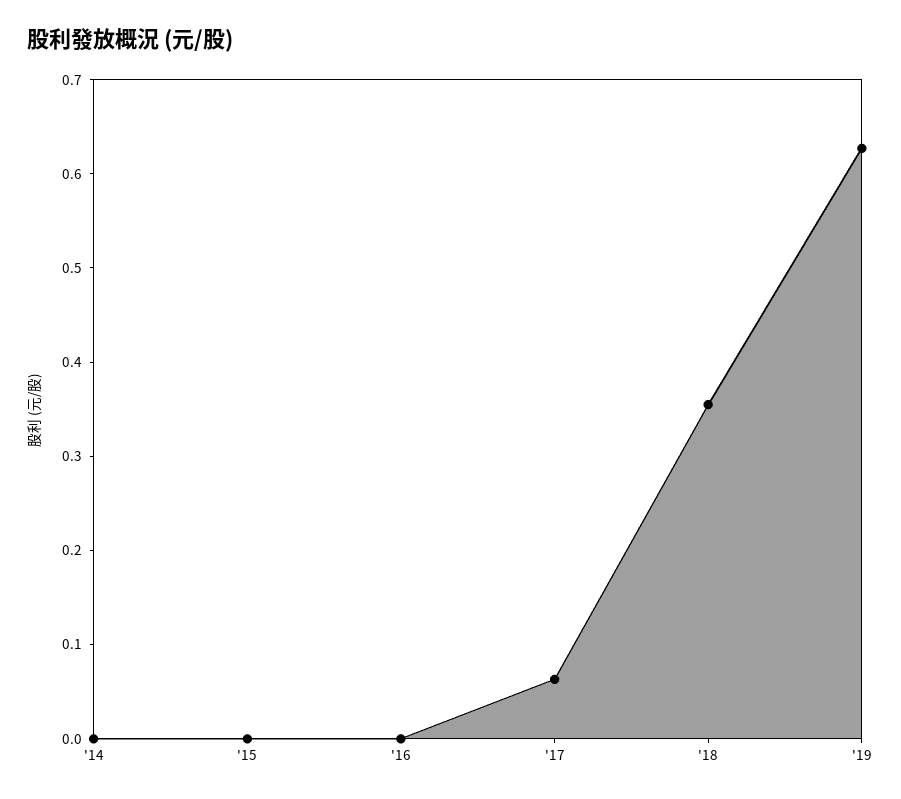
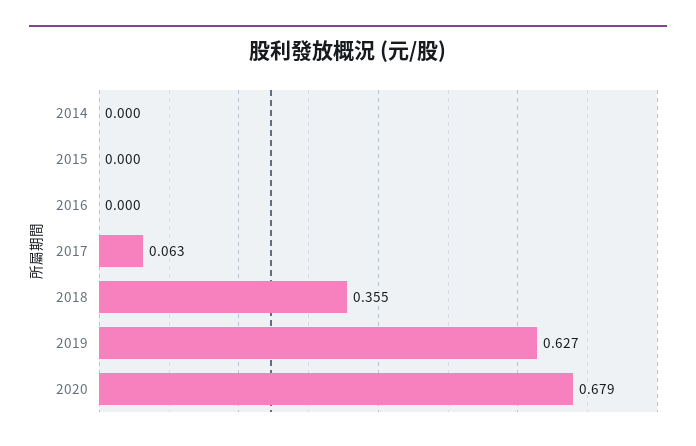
2020: none -> 0.679

